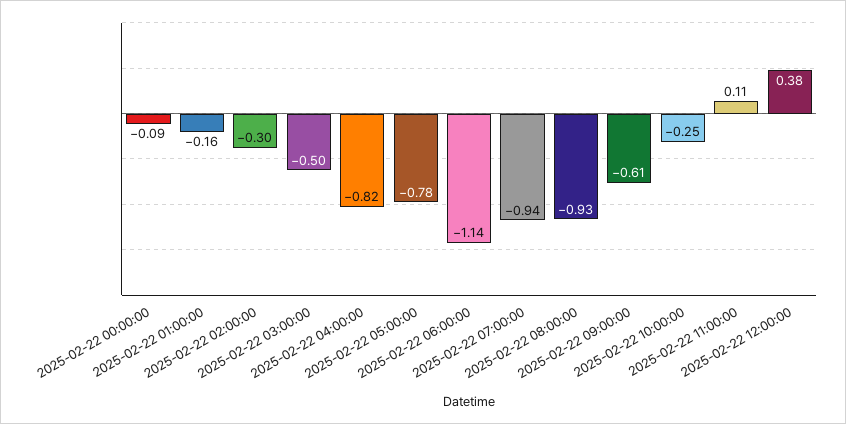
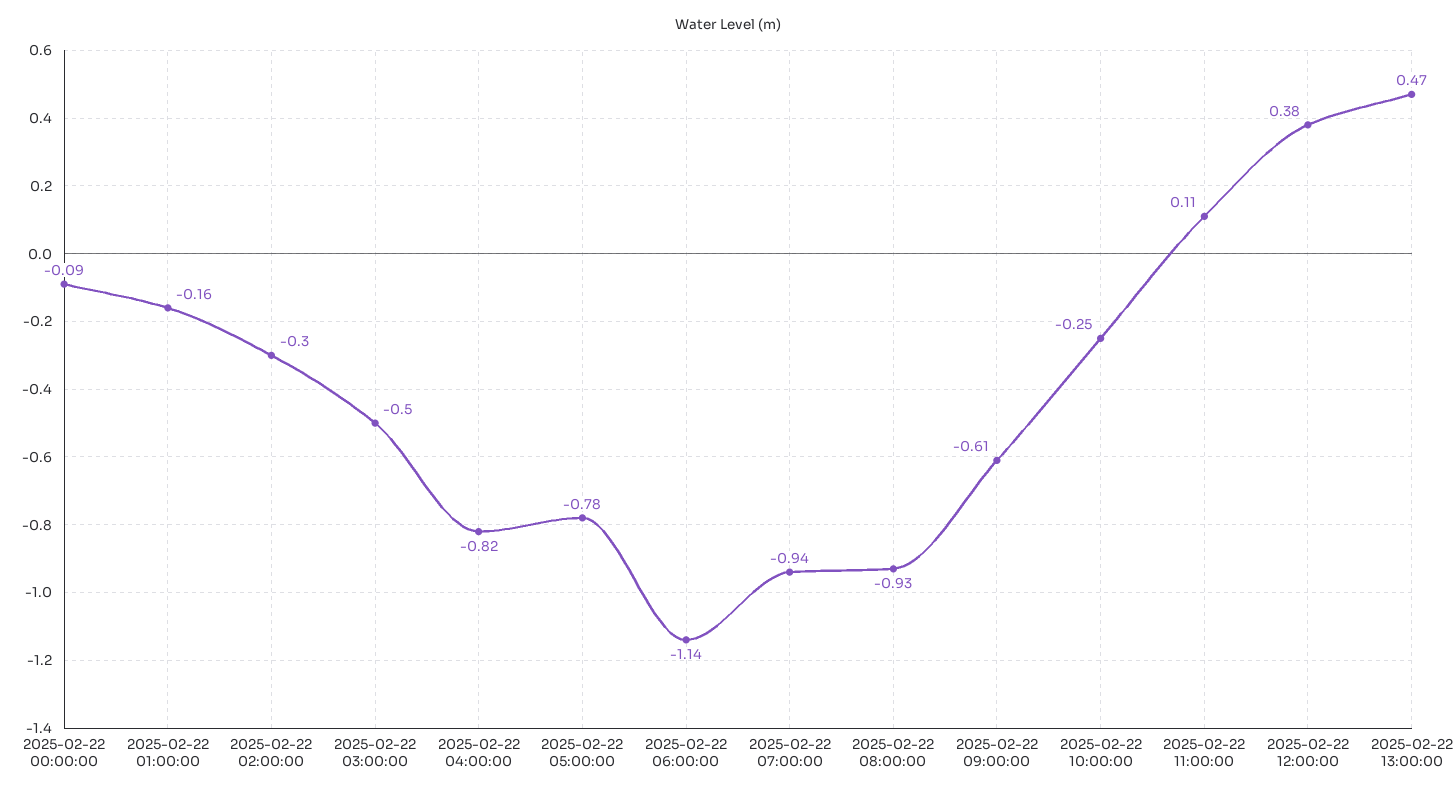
2025-02-22 13:00:00: none -> 0.47

